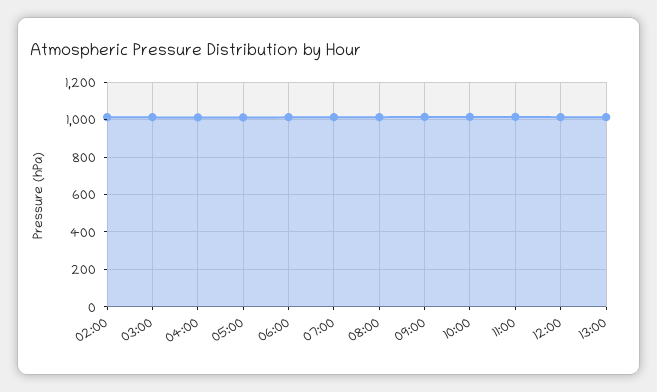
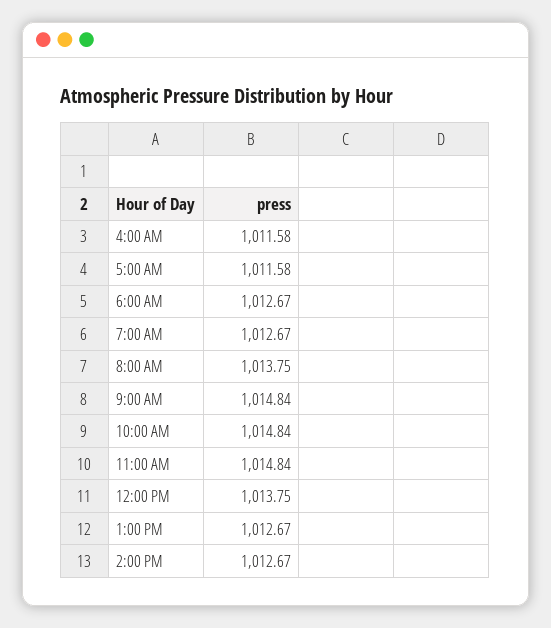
02:00: 1000 -> none
03:00: 1000 -> none
2:00 PM: none -> 1012.67

